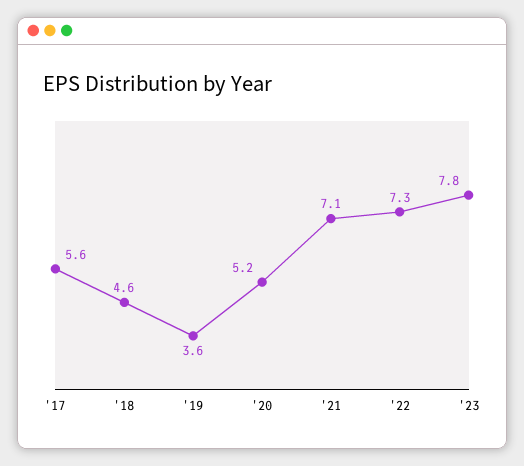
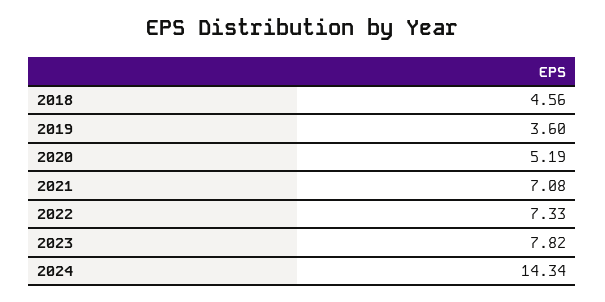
'17: 5.6 -> none
2024: none -> 14.34

